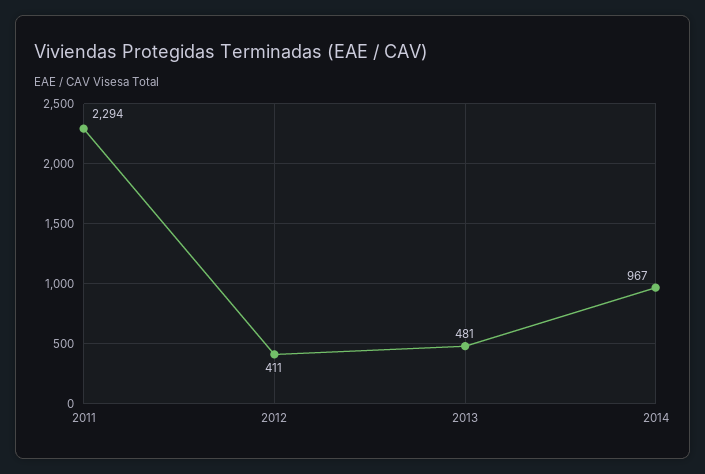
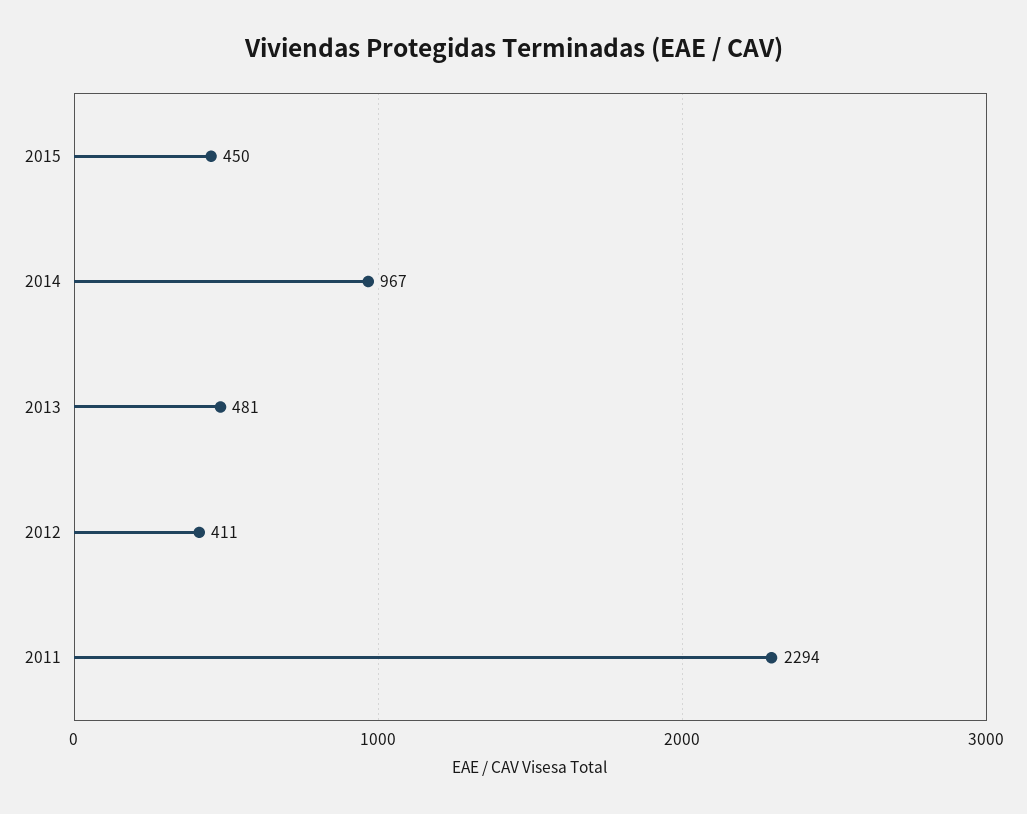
2015: none -> 450

